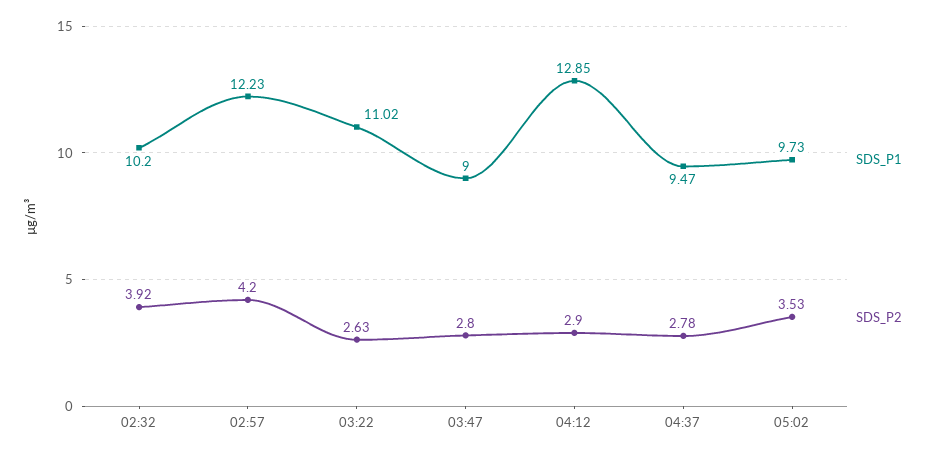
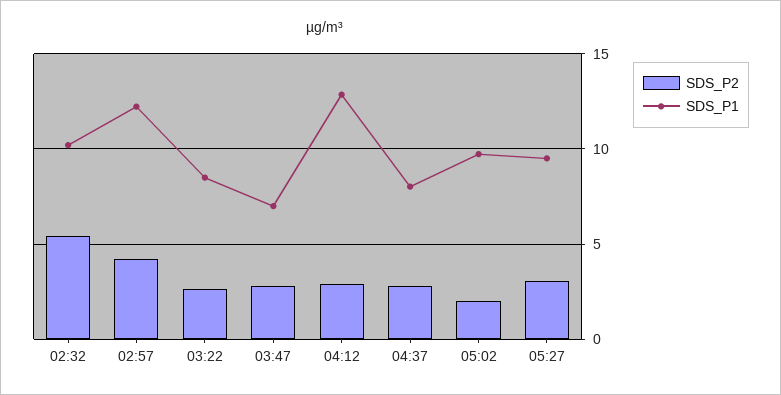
SDS_P2, 02:32: 3.92 -> 5.5
SDS_P1, 03:22: 11.02 -> 8.5
SDS_P1, 03:47: 9 -> 7
SDS_P1, 04:37: 9.47 -> 8
SDS_P2, 05:02: 3.53 -> 2
SDS_P2, 05:27: none -> 3
SDS_P1, 05:27: none -> 9.5

